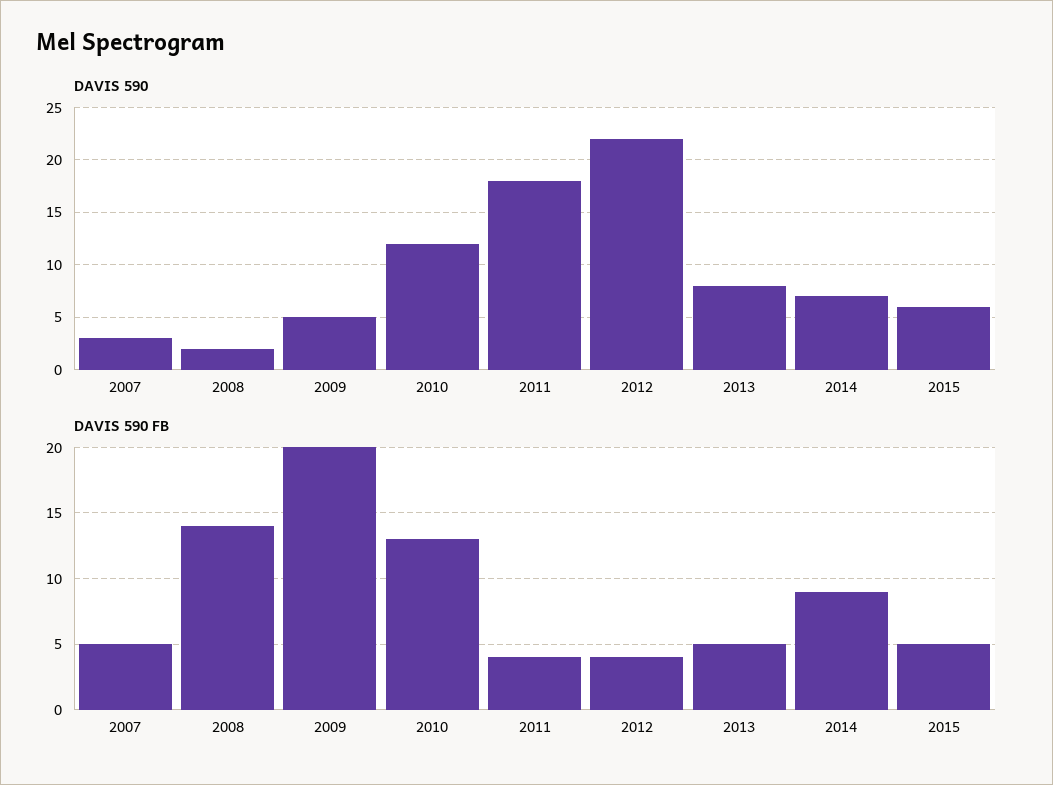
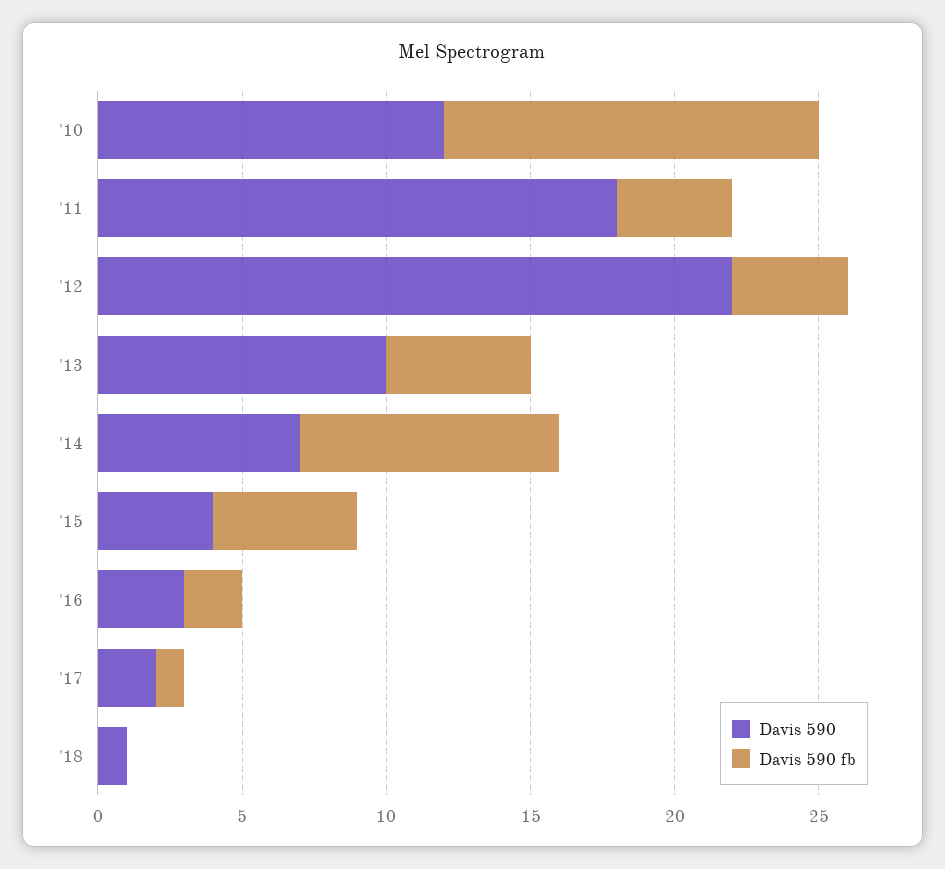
DAVIS 590, 2007: 3 -> none
DAVIS 590, 2008: 2 -> none
DAVIS 590, 2009: 5 -> none
DAVIS 590, 2013: 8 -> 10
DAVIS 590, 2015: 6 -> 4
DAVIS 590 FB, 2007: 5 -> none
DAVIS 590 FB, 2008: 14 -> none
DAVIS 590 FB, 2009: 20 -> none
DAVIS 590, '16: none -> 3
DAVIS 590 FB, '16: none -> 2
DAVIS 590, '17: none -> 2
DAVIS 590 FB, '17: none -> 1
DAVIS 590, '18: none -> 1
DAVIS 590 FB, '18: none -> 0

